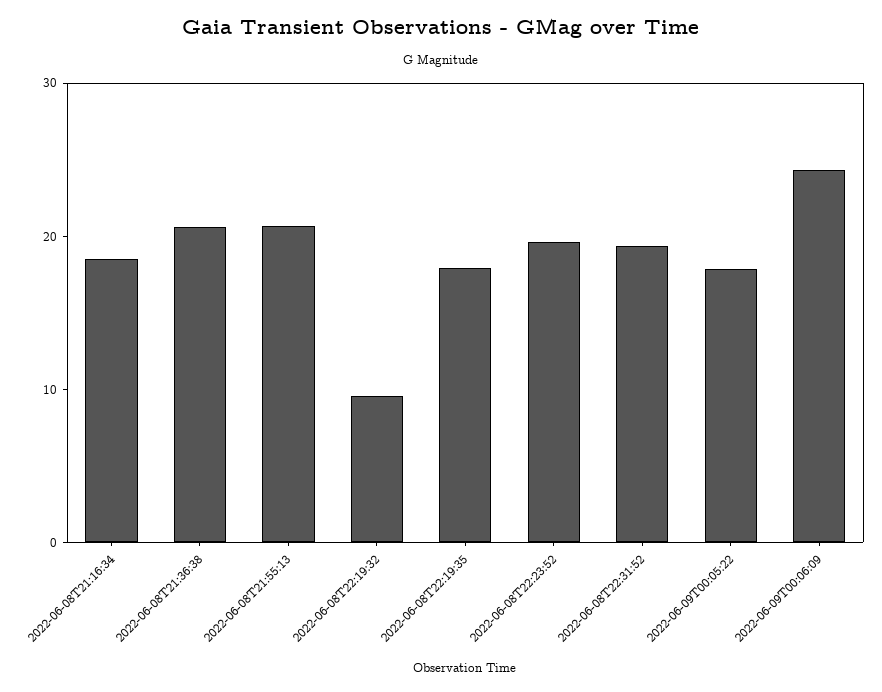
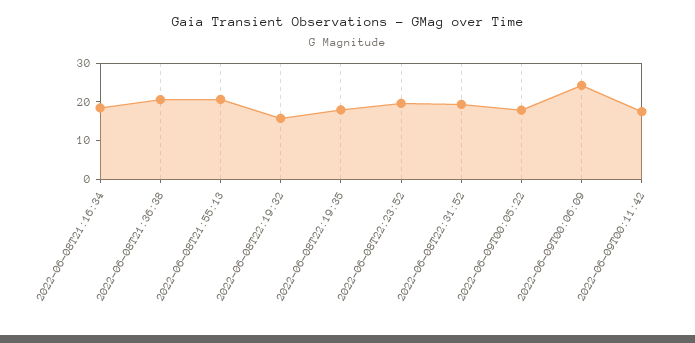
2022-06-08T22:19:32: 10 -> 15
2022-06-09T00:11:42: none -> 17.5

